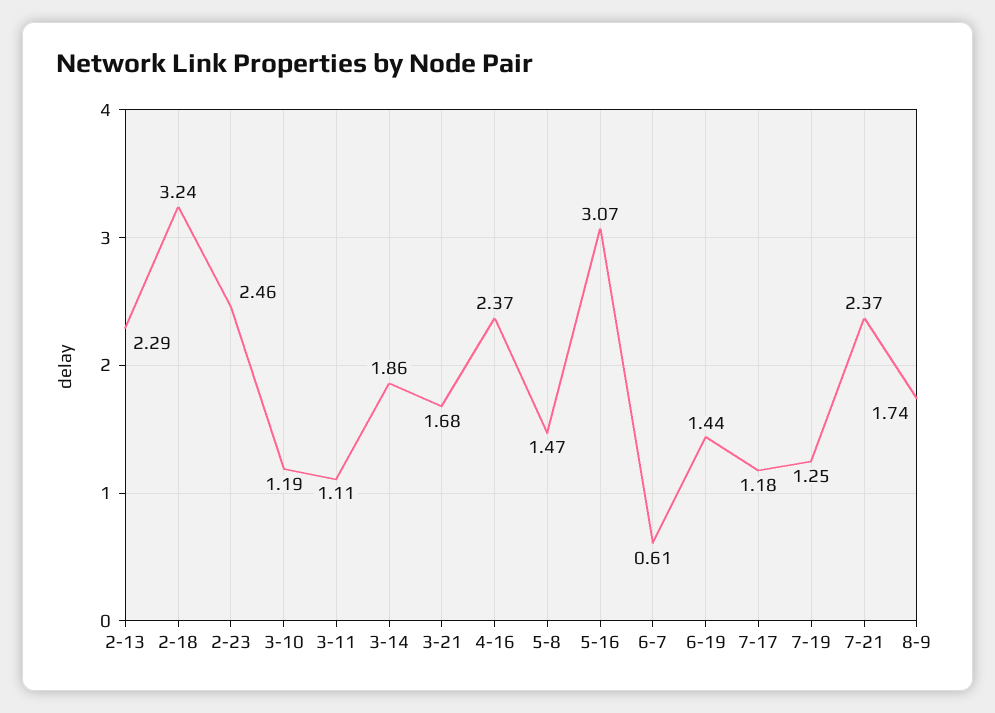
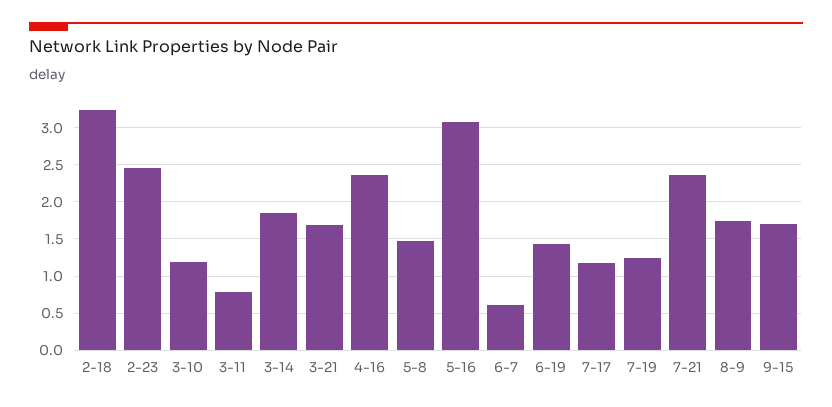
2-13: 2.29 -> none
3-11: 1.11 -> 0.8
9-15: none -> 1.7

